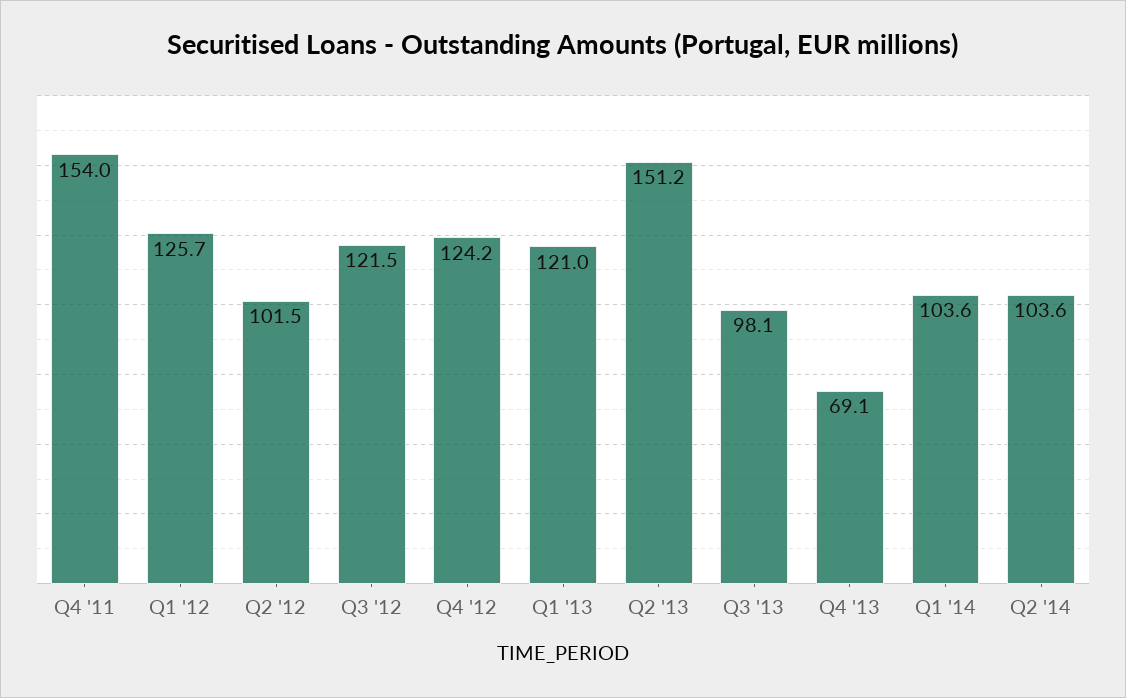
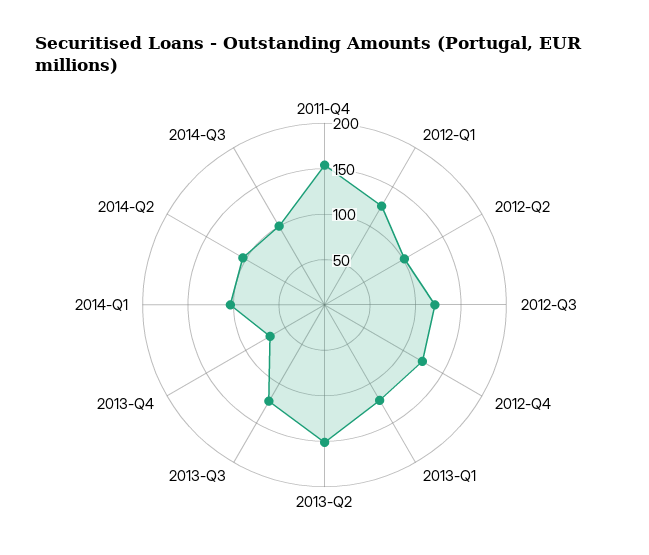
Q3 '13: 98.1 -> 120
2014-Q3: none -> 100

